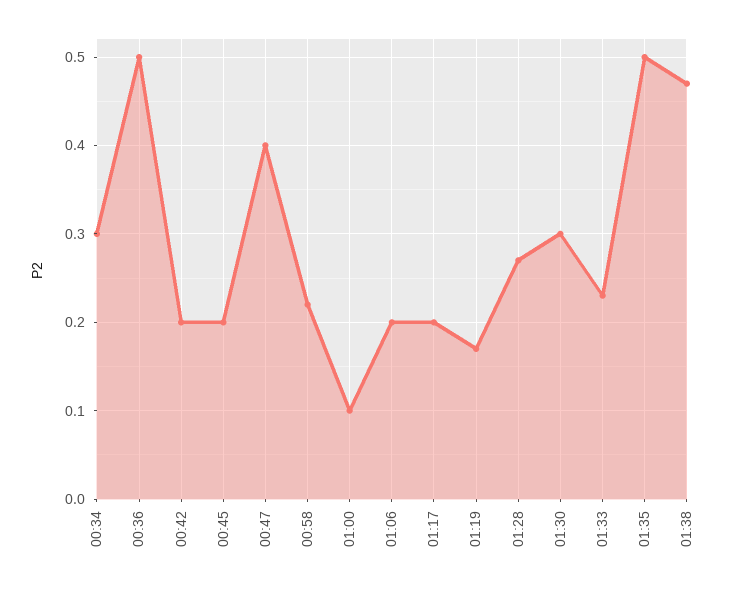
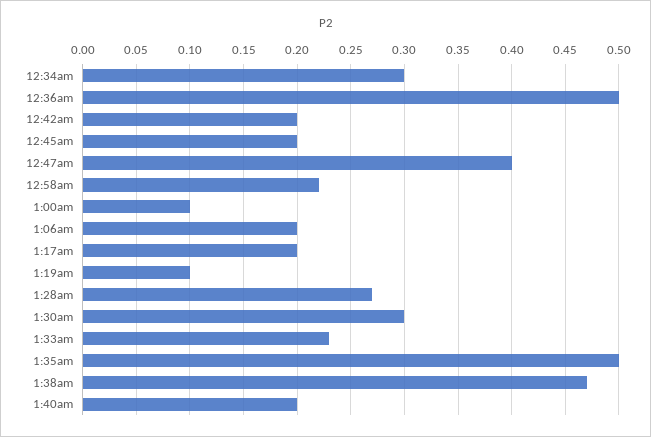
01:19: 0.17 -> 0.1
1:40am: none -> 0.2

